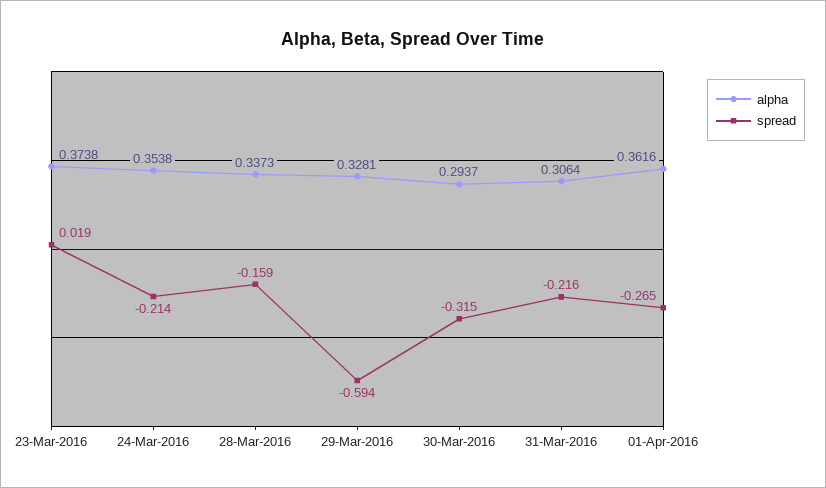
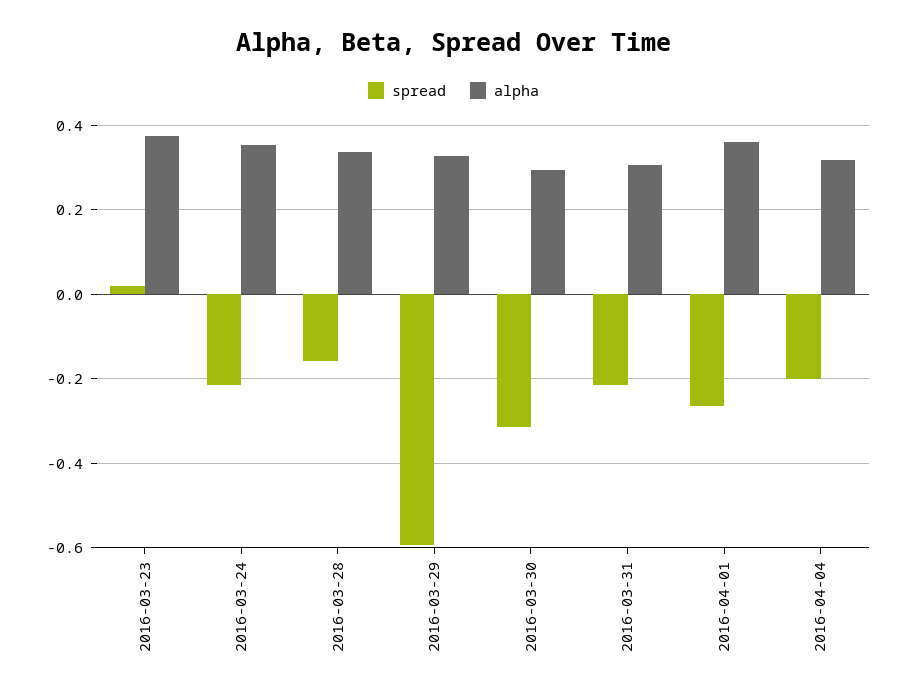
spread, 2016-04-04: none -> -0.2
alpha, 2016-04-04: none -> 0.32

